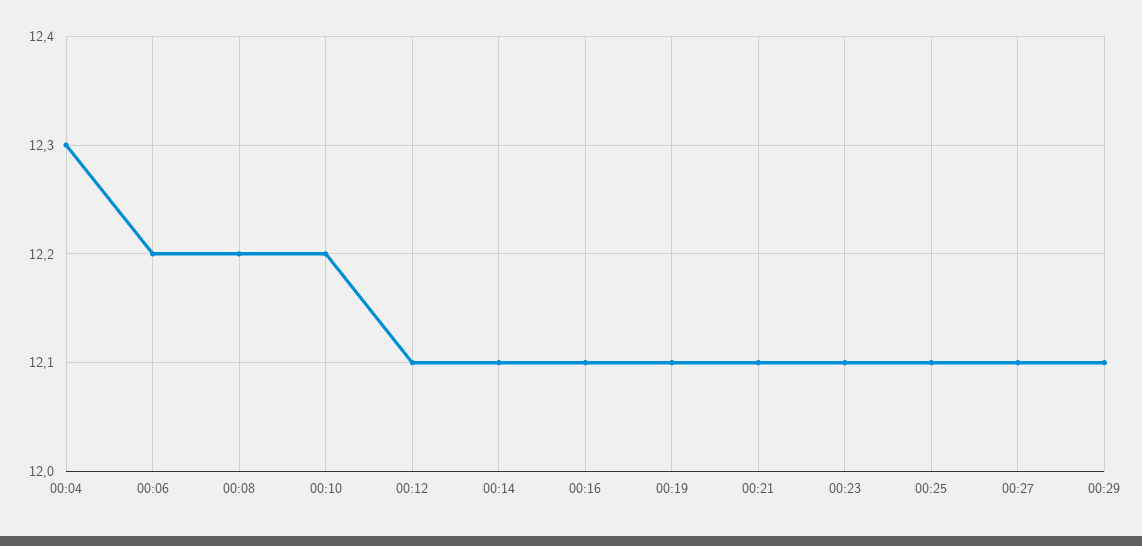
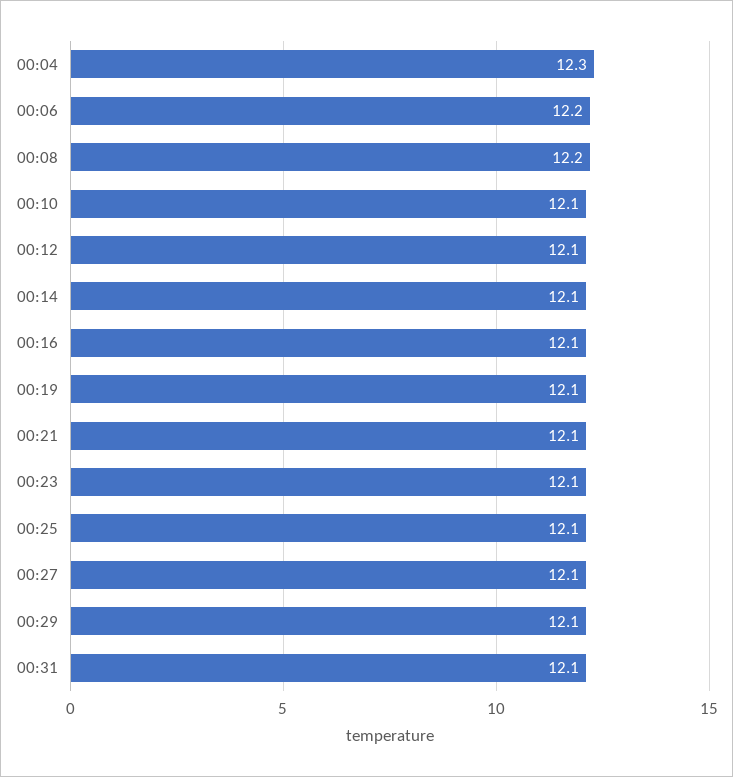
00:10: 12.2 -> 12.1
00:31: none -> 12.1

